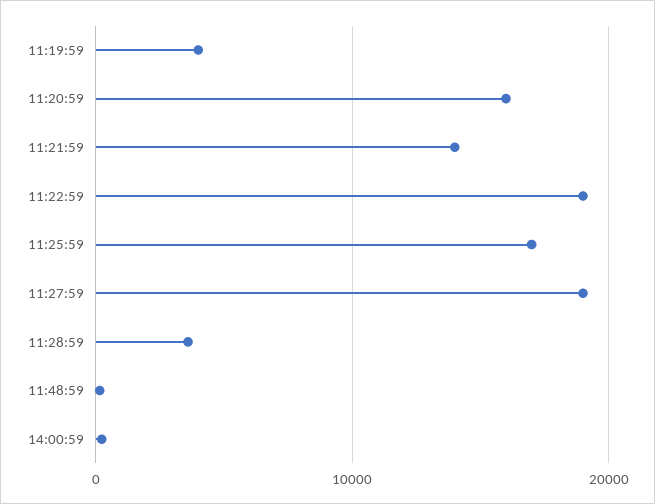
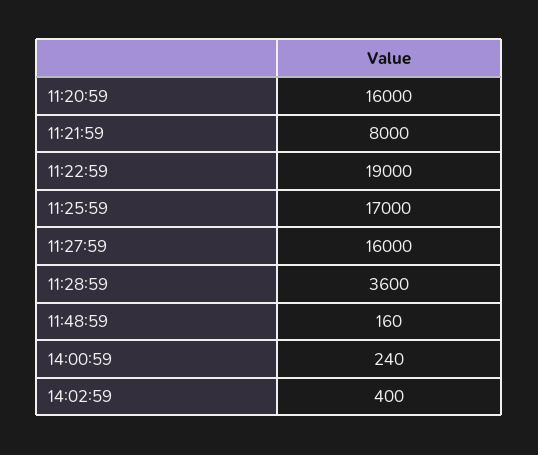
11:19:59: 4000 -> none
11:21:59: 14000 -> 8000
11:27:59: 19000 -> 16000
14:02:59: none -> 400

